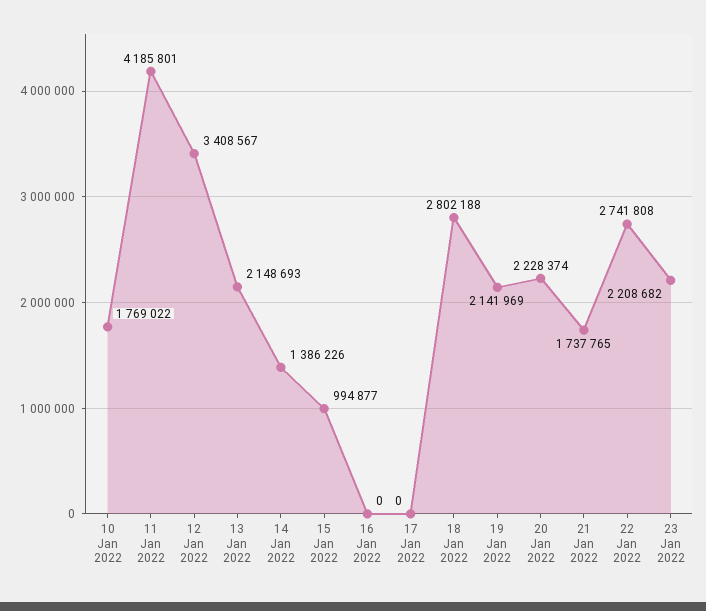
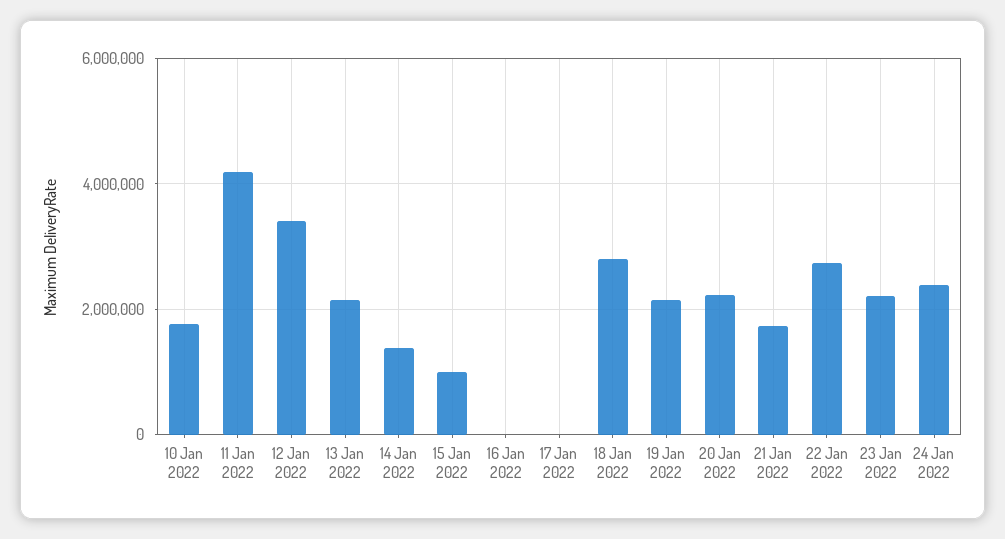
24 Jan 2022: none -> 2400000

